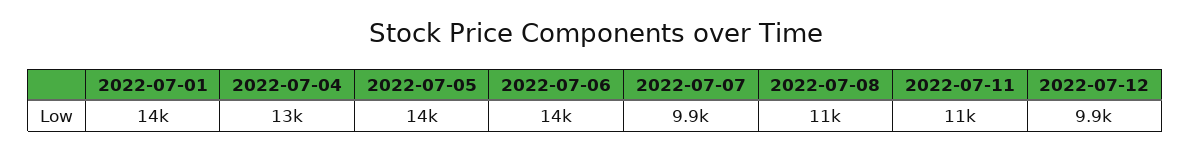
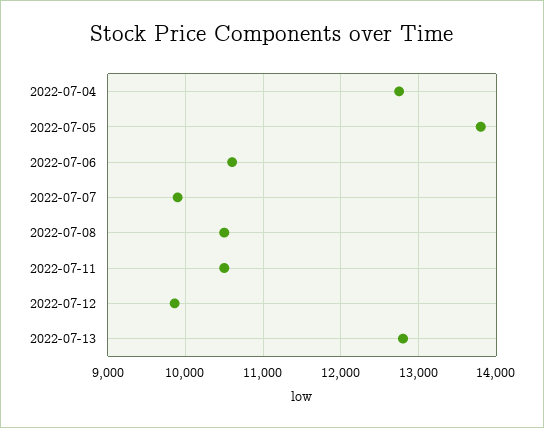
2022-07-01: 14000 -> none
2022-07-06: 14000 -> 10600
2022-07-13: none -> 12800

